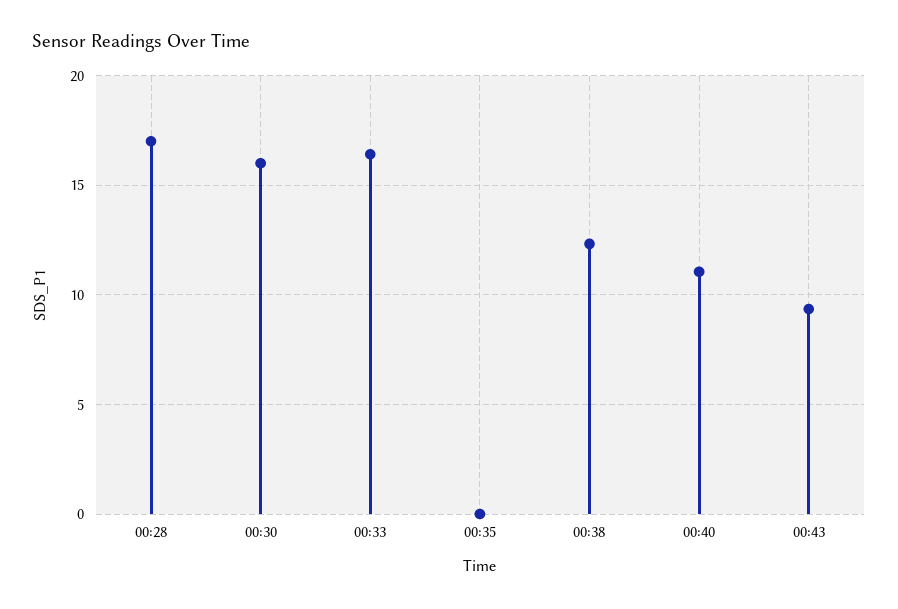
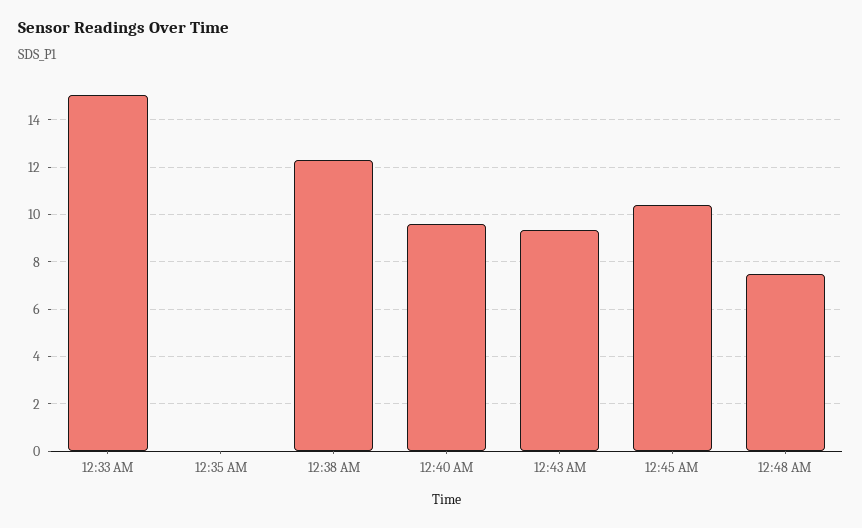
00:28: 17 -> none
00:30: 16 -> none
00:33: 16.5 -> 15
00:40: 11 -> 9.5
12:45 AM: none -> 10.5
12:48 AM: none -> 7.5

